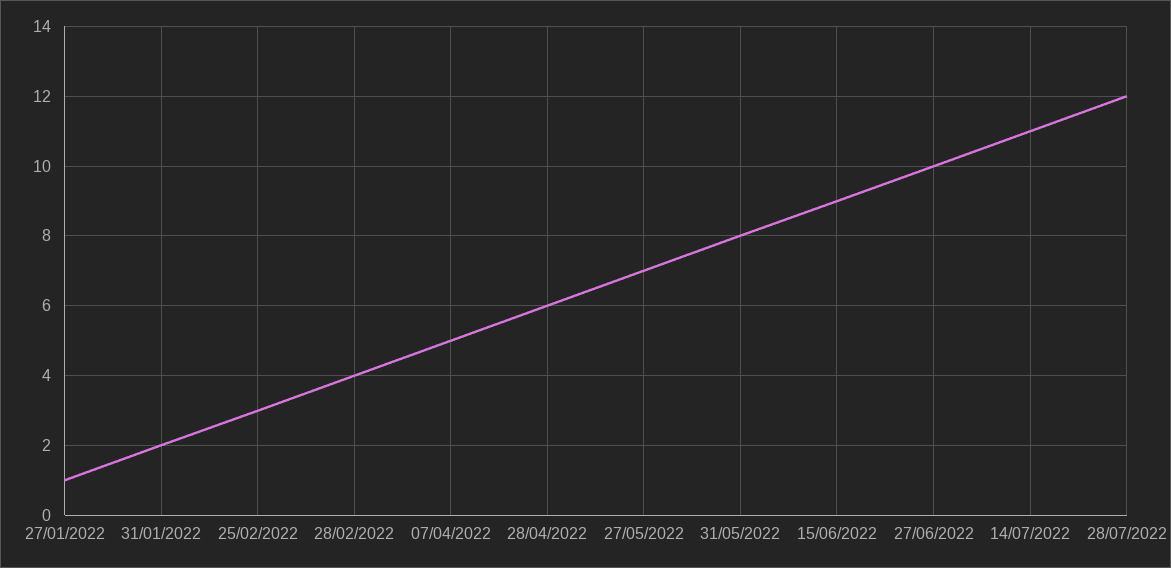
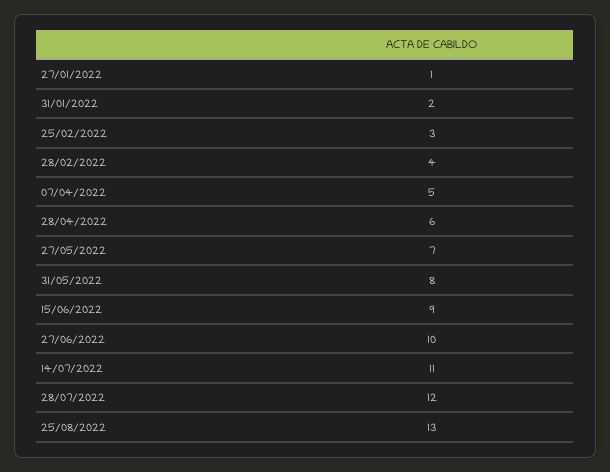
25/08/2022: none -> 13

